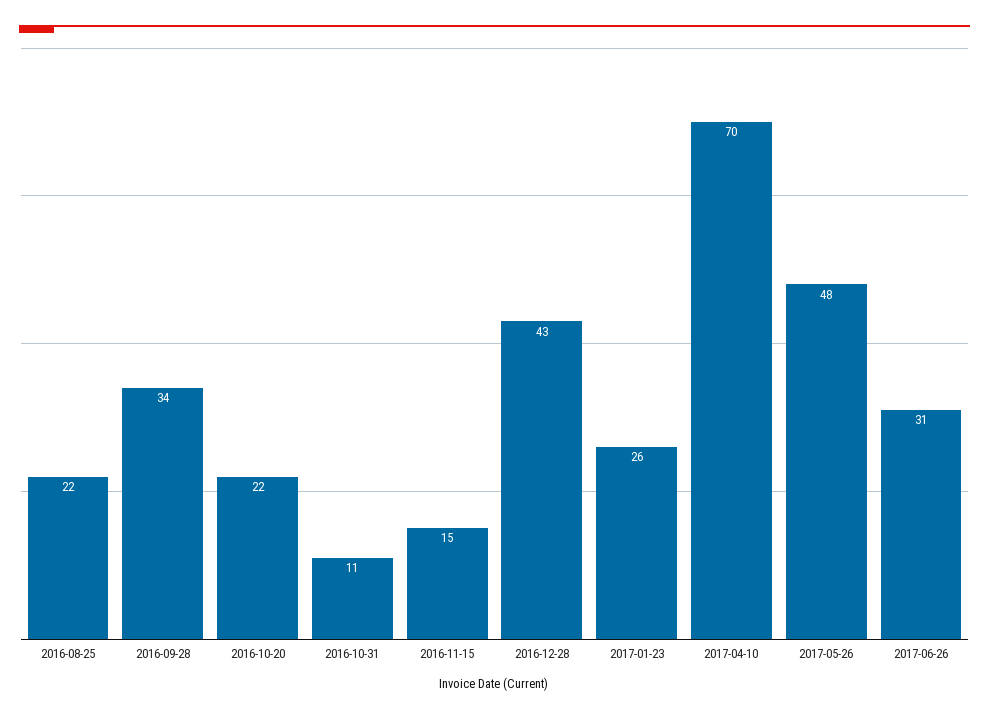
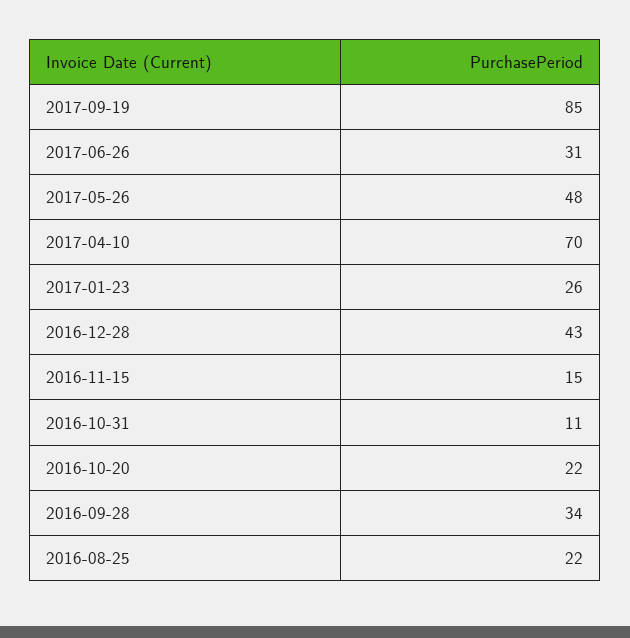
2017-09-19: none -> 85

